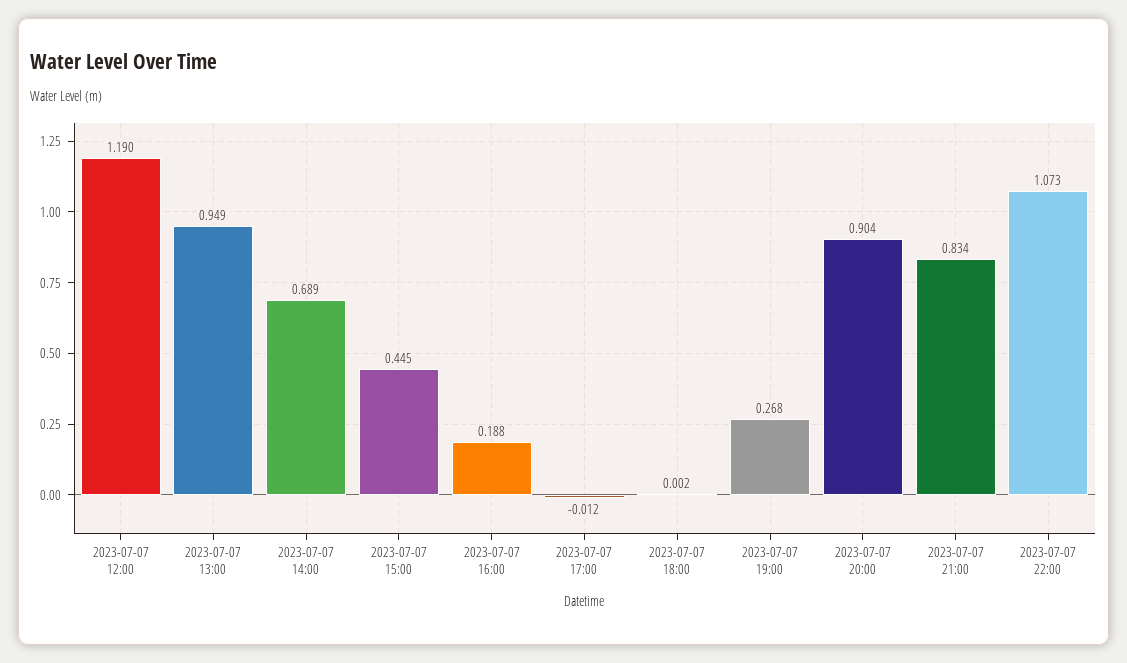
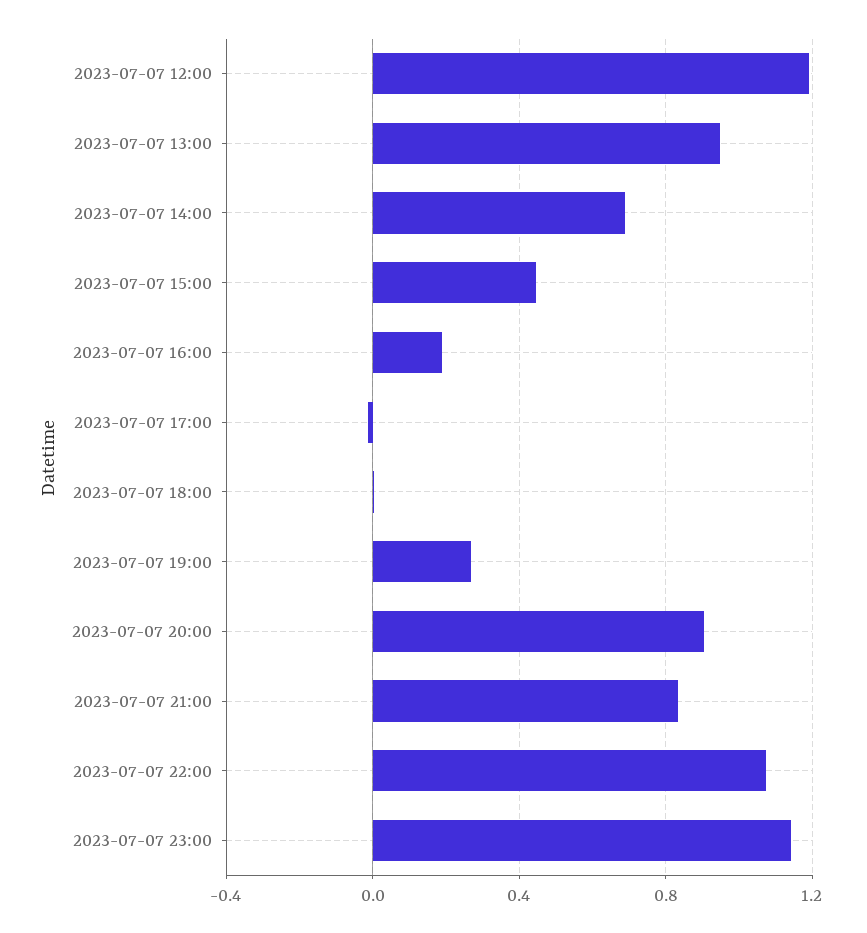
2023-07-07 23:00: none -> 1.15

